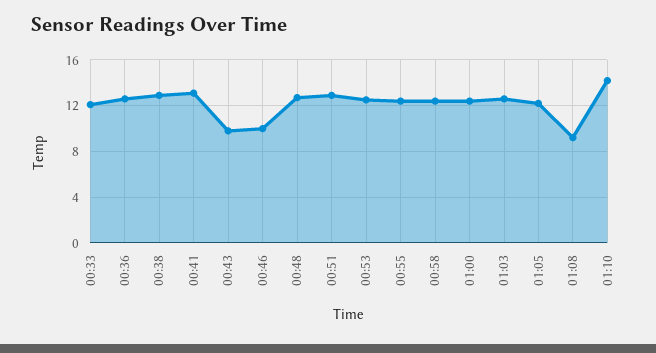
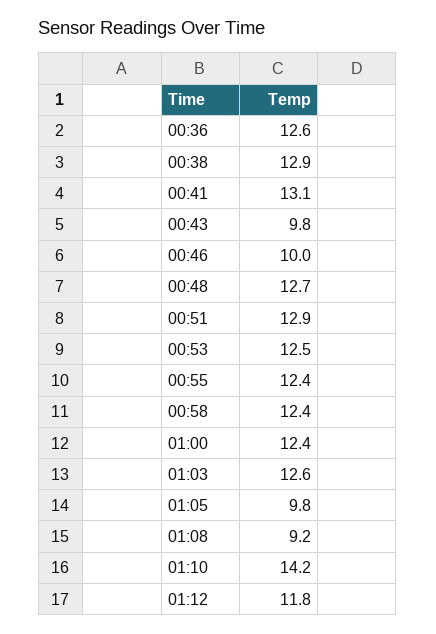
00:33: 12 -> none
01:05: 12 -> 9.8
01:12: none -> 11.8

